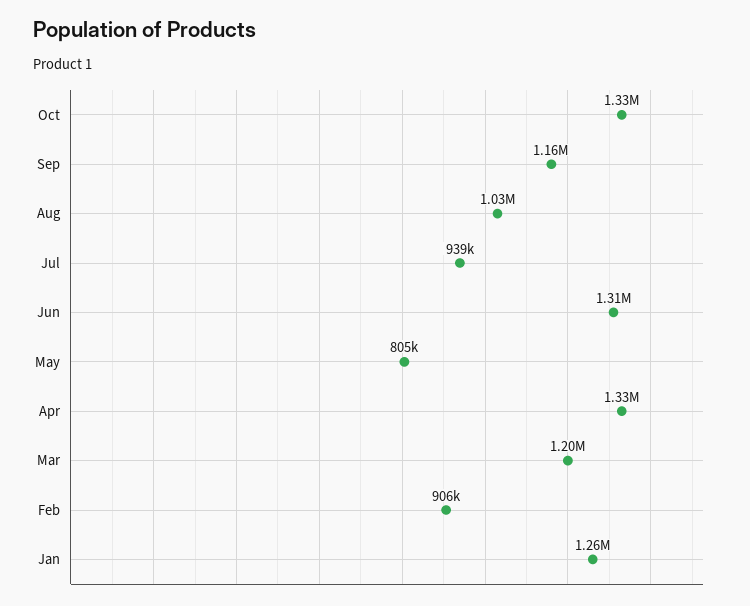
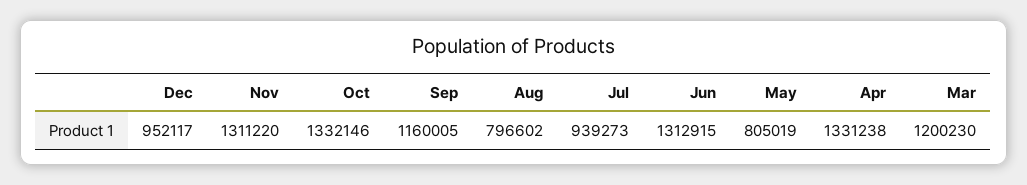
Aug: 1030000 -> 796602
Feb: 906000 -> none
Jan: 1260000 -> none
Dec: none -> 952117
Nov: none -> 1311220

